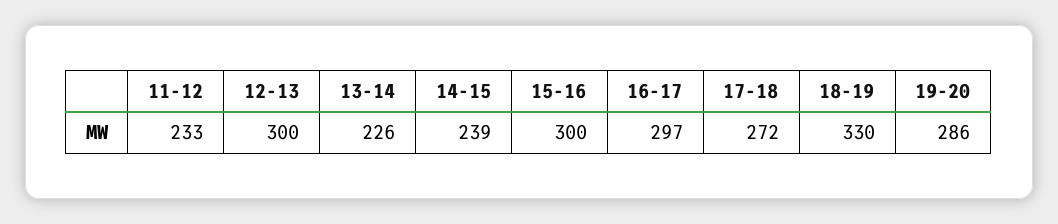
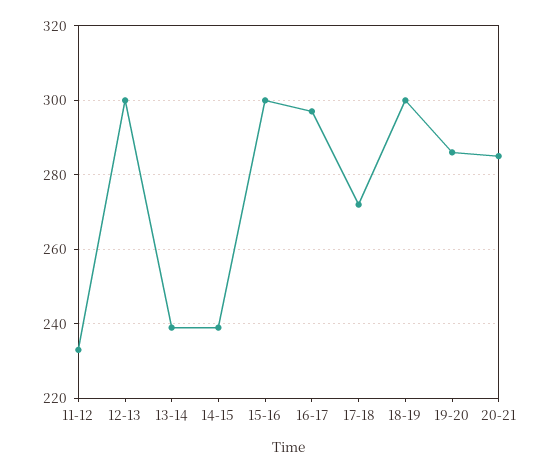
13-14: 226 -> 240
18-19: 330 -> 300
20-21: none -> 285

